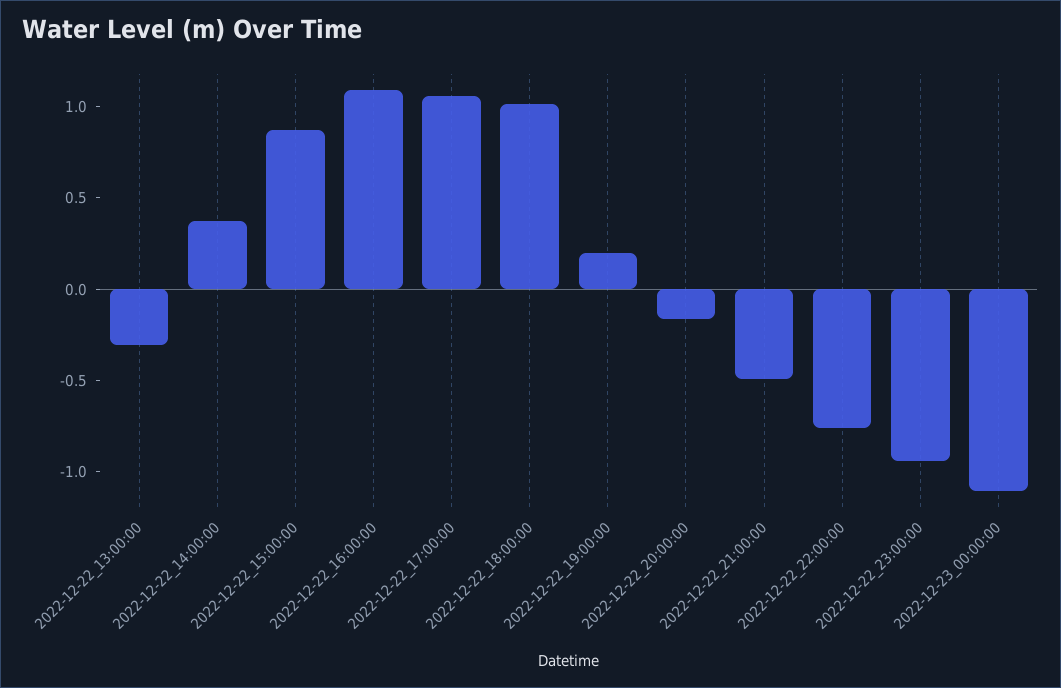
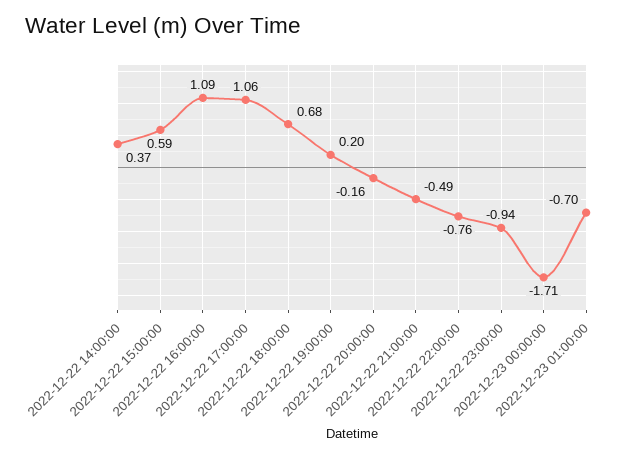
2022-12-22_13:00:00: -0.3 -> none
2022-12-22_15:00:00: 0.9 -> 0.59
2022-12-22_18:00:00: 1 -> 0.68
2022-12-23_00:00:00: -1.1 -> -1.71
2022-12-23 01:00:00: none -> -0.7

